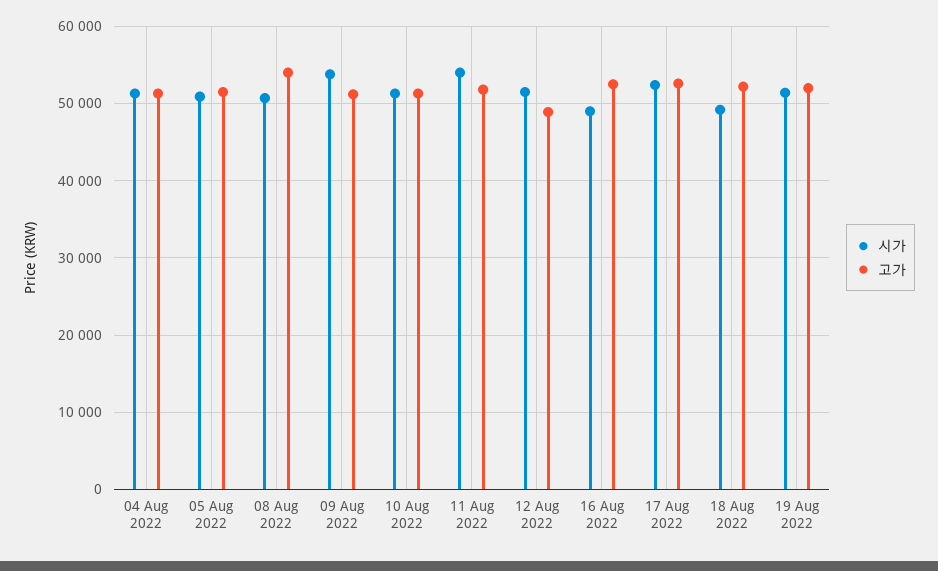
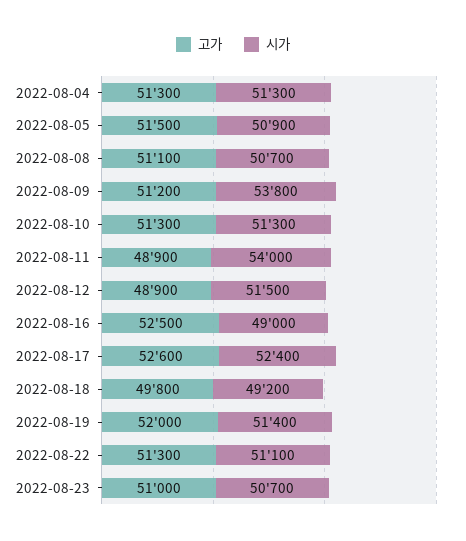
고가, 08 Aug 2022: 54000 -> 51100
고가, 11 Aug 2022: 52000 -> 48900
고가, 18 Aug 2022: 52000 -> 49800
고가, 2022-08-22: none -> 51300
시가, 2022-08-22: none -> 51100
고가, 2022-08-23: none -> 51000
시가, 2022-08-23: none -> 50700

